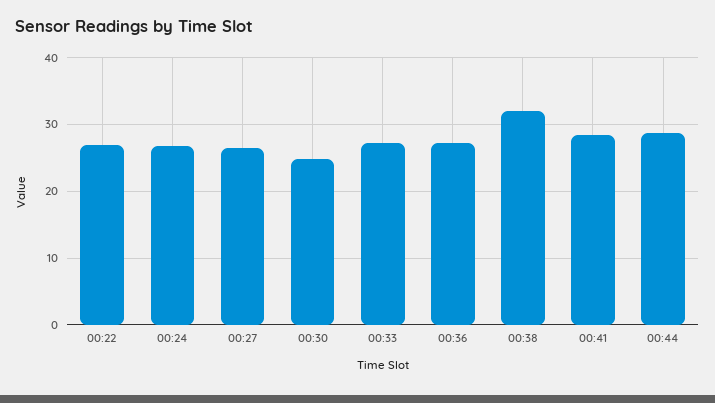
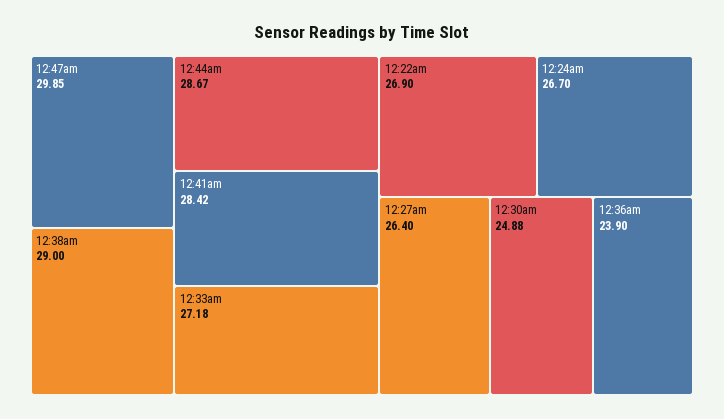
00:36: 27 -> 23.9
00:38: 32 -> 29
12:47am: none -> 29.85

